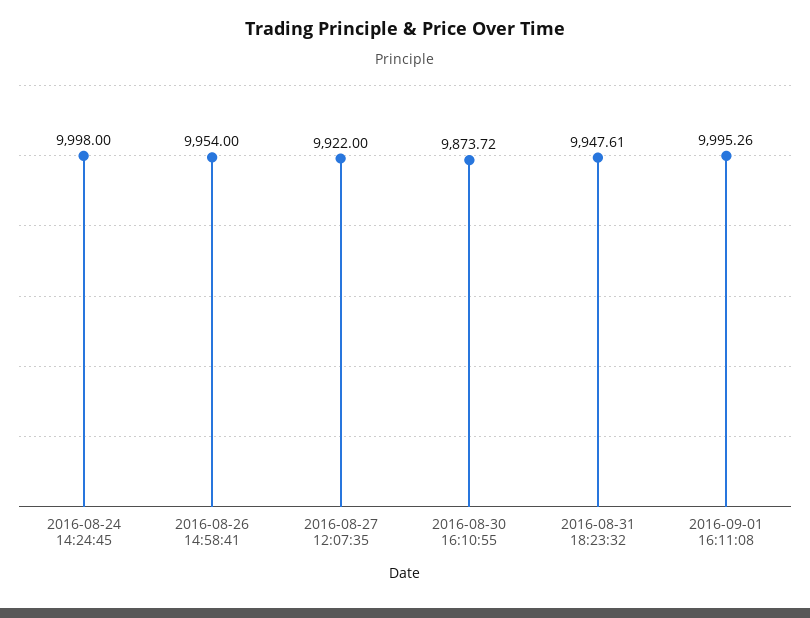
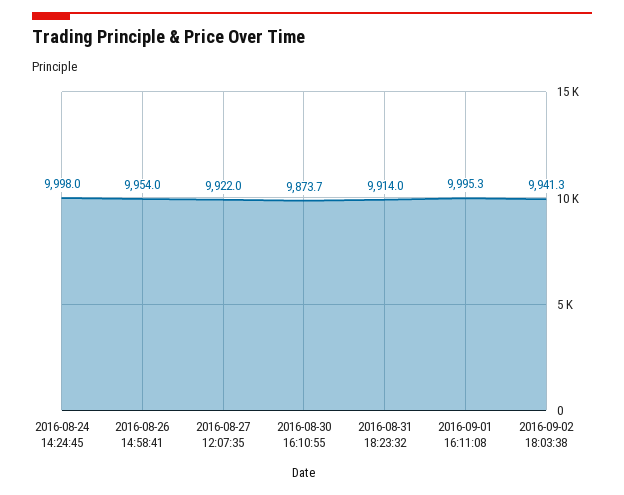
2016-08-31 18:23:32: 9947.61 -> 9914
2016-09-02 18:03:38: none -> 9941.3

